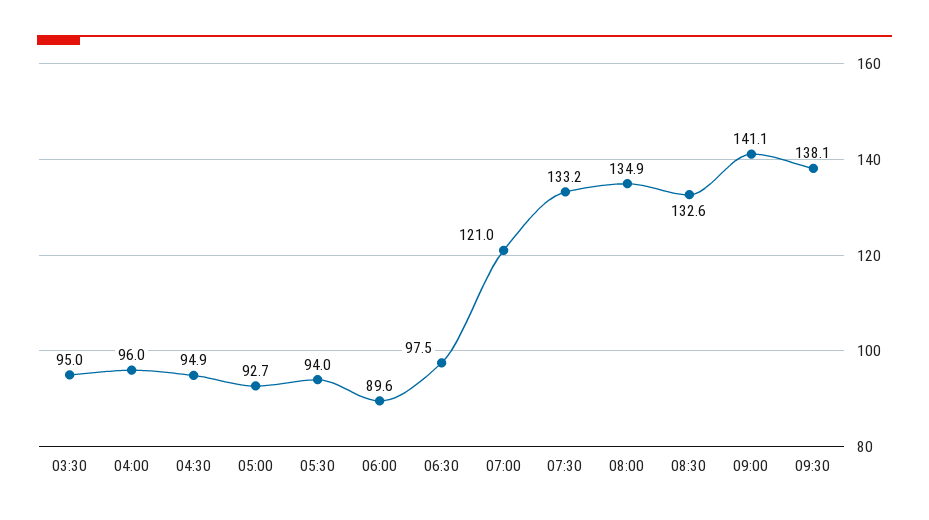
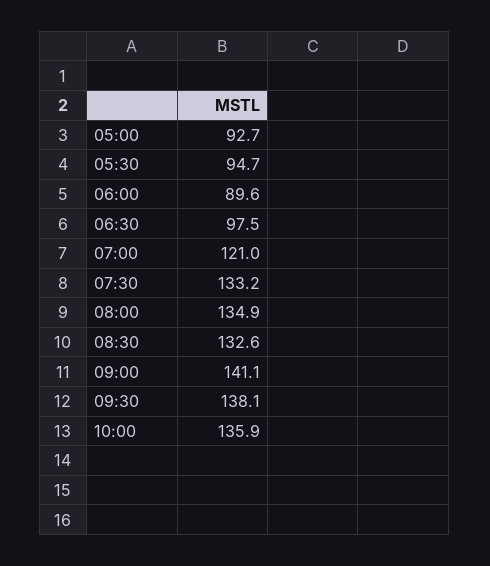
03:30: 95 -> none
04:00: 96 -> none
04:30: 94.9 -> none
05:30: 94 -> 94.7
10:00: none -> 135.9

